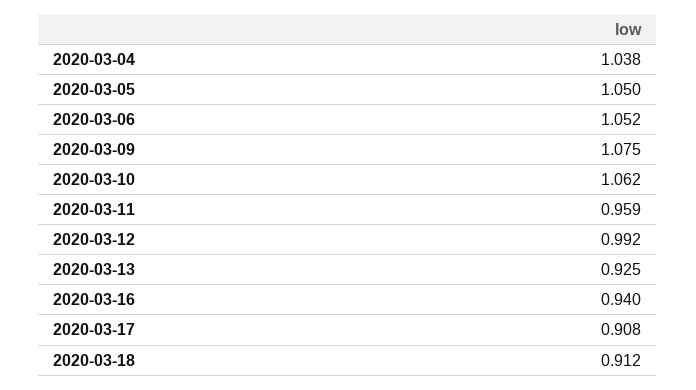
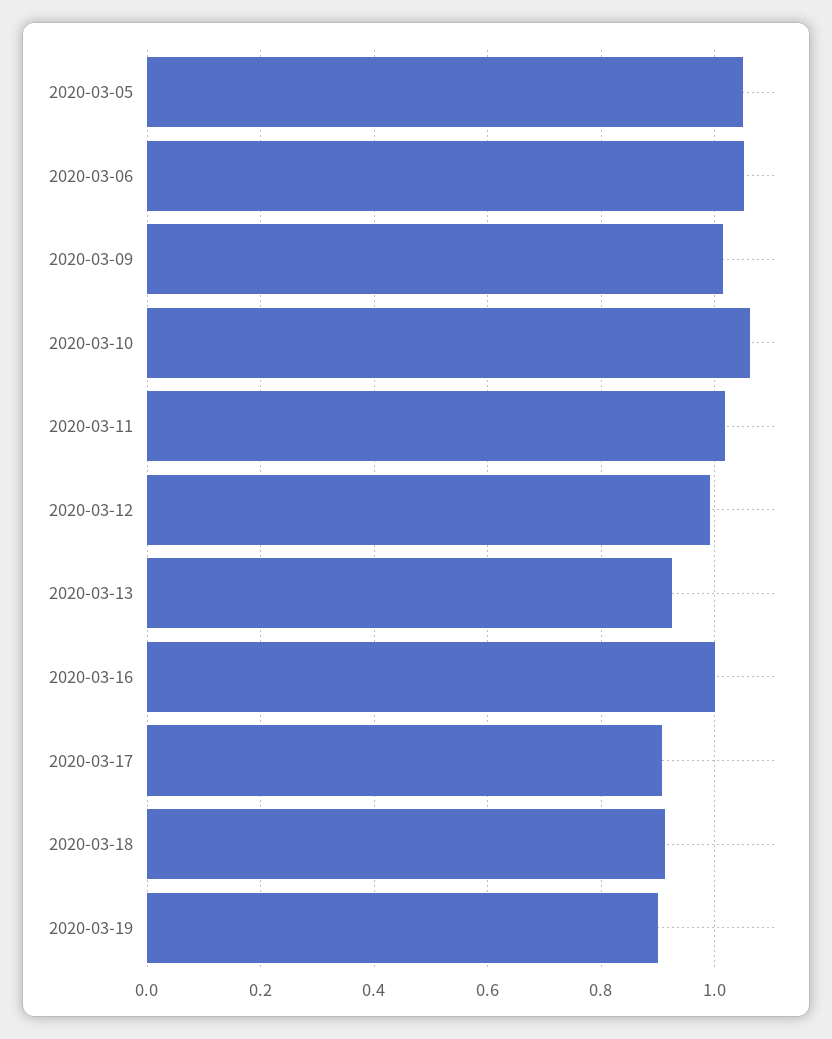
2020-03-04: 1.038 -> none
2020-03-09: 1.075 -> 1.02
2020-03-11: 0.959 -> 1.02
2020-03-16: 0.94 -> 1
2020-03-19: none -> 0.9

